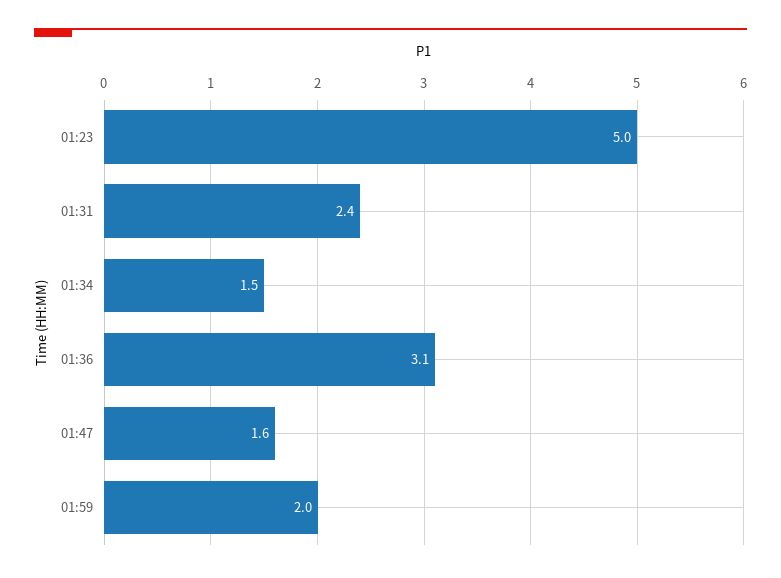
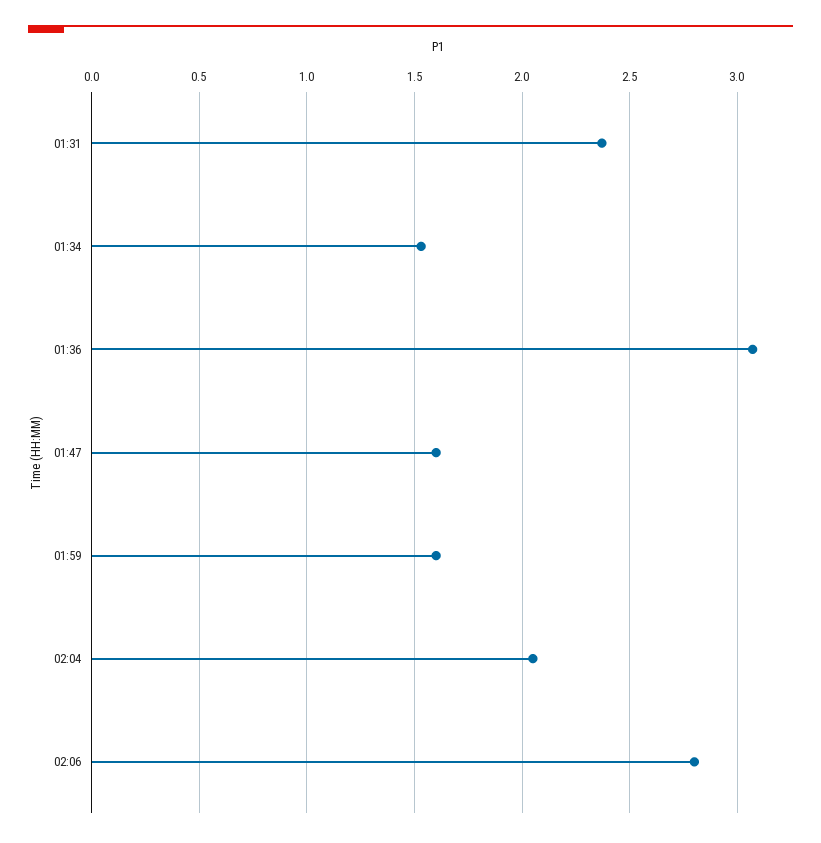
01:23: 5 -> none
01:59: 2 -> 1.6
02:04: none -> 2.05
02:06: none -> 2.8

